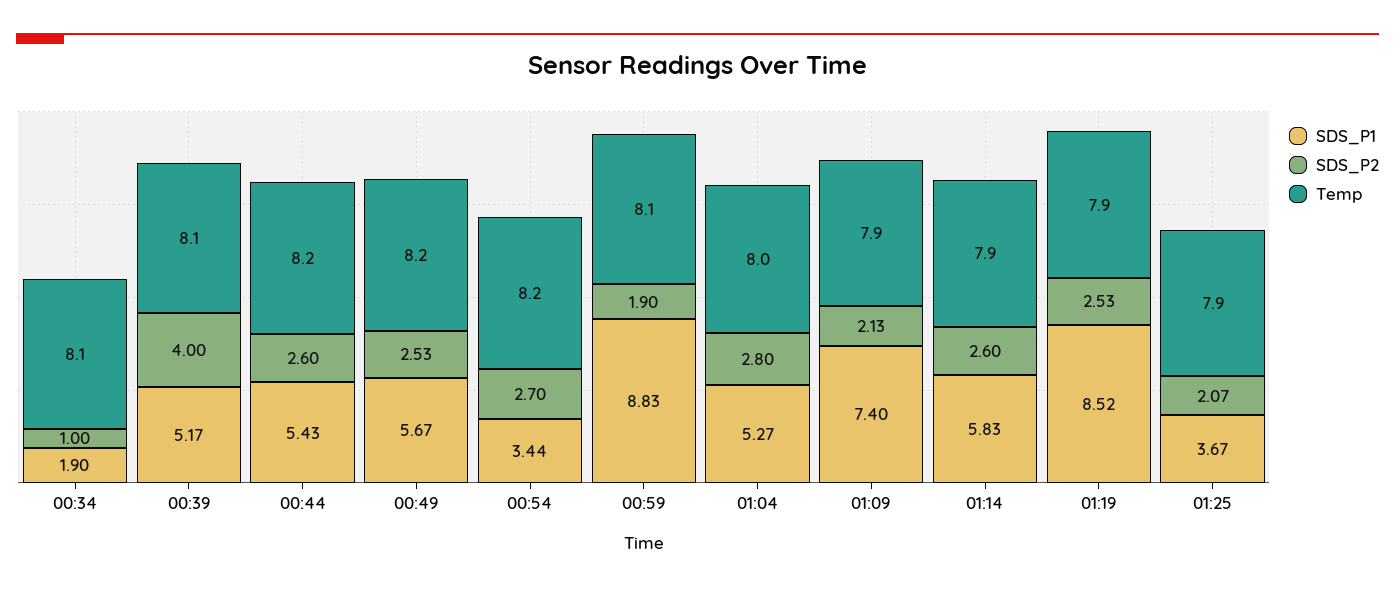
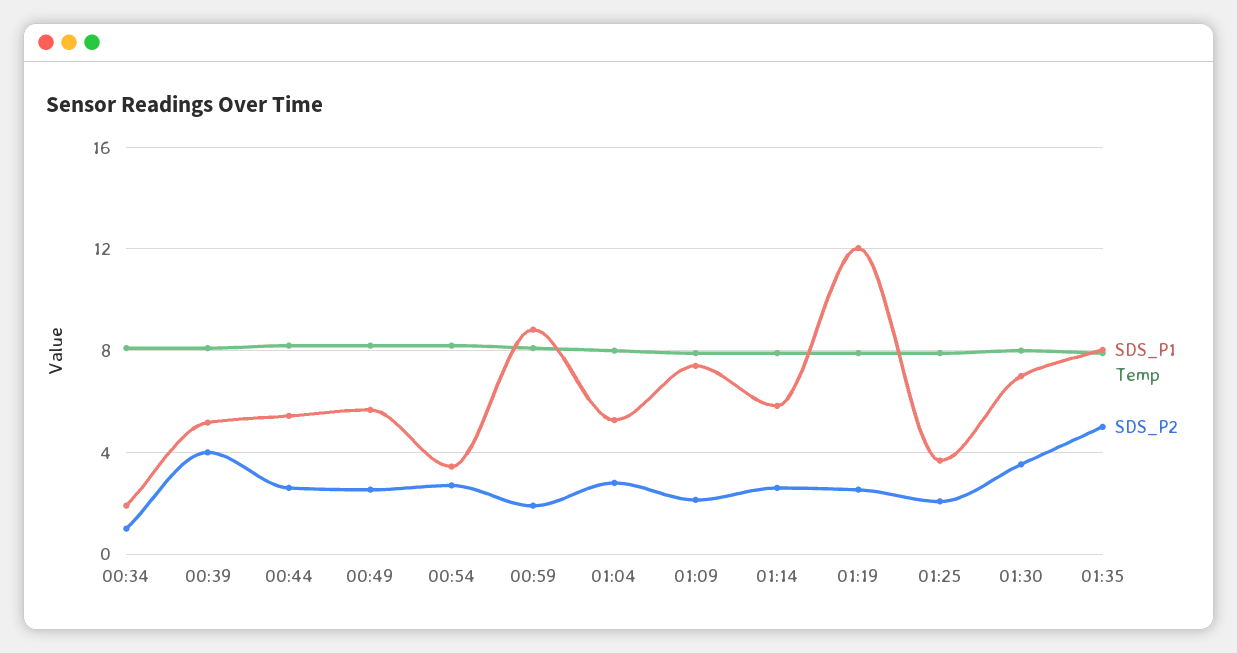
SDS_P1, 01:19: 8.52 -> 12
SDS_P1, 01:30: none -> 7
Temp, 01:30: none -> 8
SDS_P2, 01:30: none -> 3.5
SDS_P1, 01:35: none -> 8
Temp, 01:35: none -> 8
SDS_P2, 01:35: none -> 5

